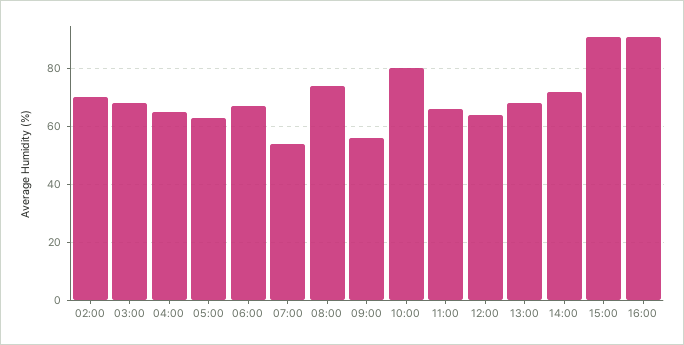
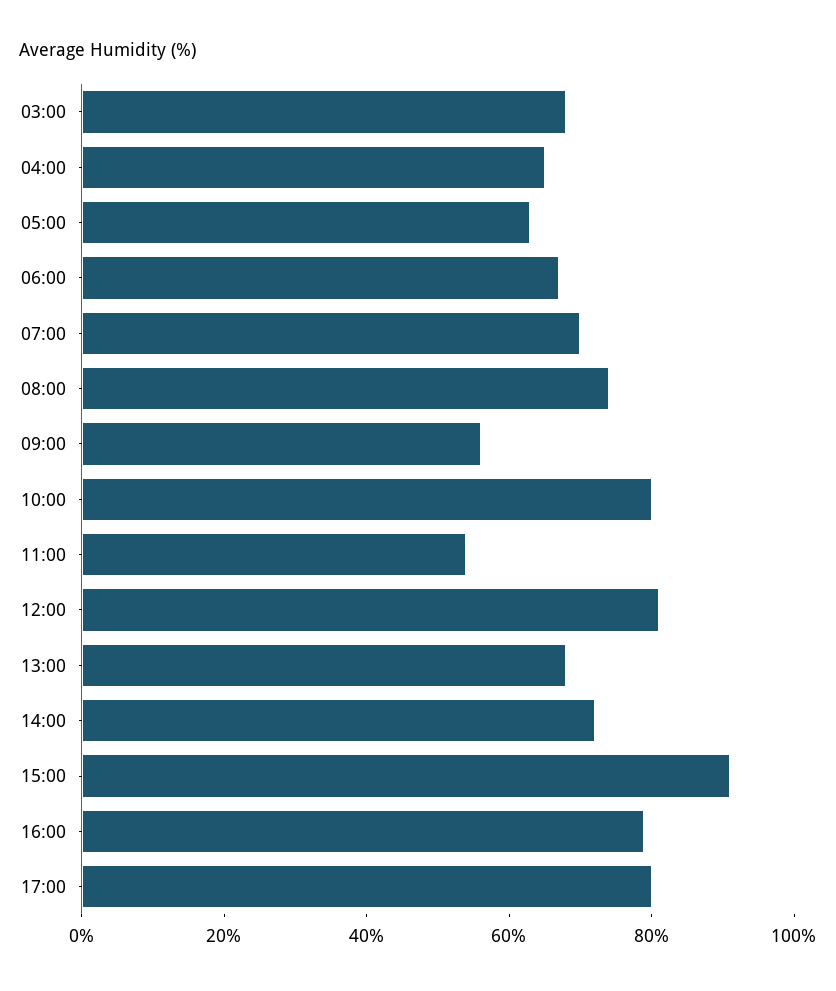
02:00: 70 -> none
07:00: 55 -> 70
11:00: 65 -> 55
12:00: 65 -> 80
16:00: 90 -> 80
17:00: none -> 80

